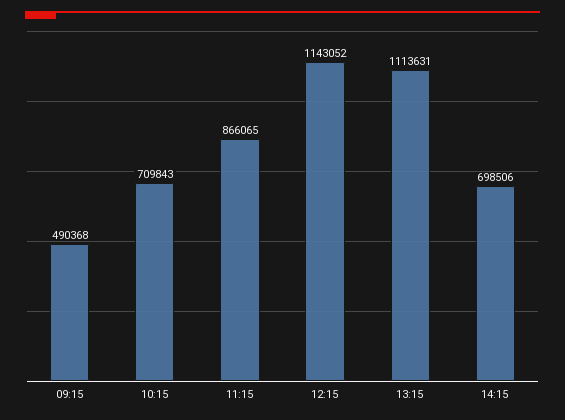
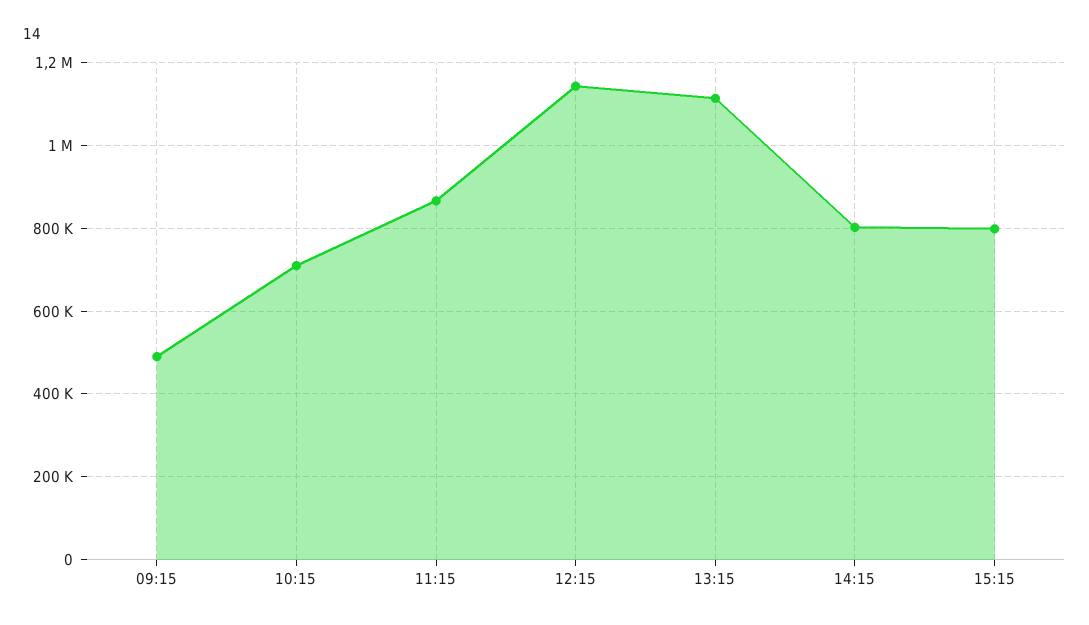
14:15: 698506 -> 800000
15:15: none -> 800000

